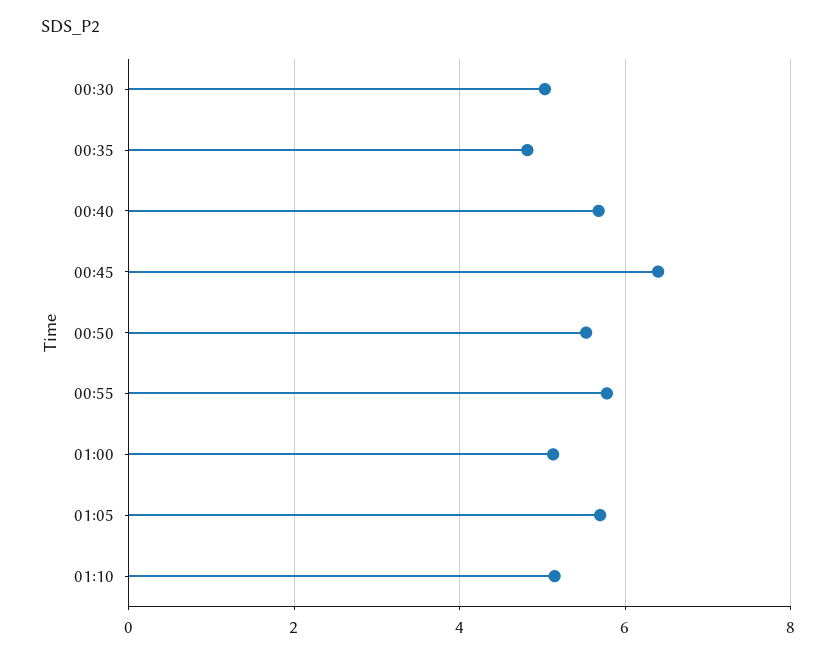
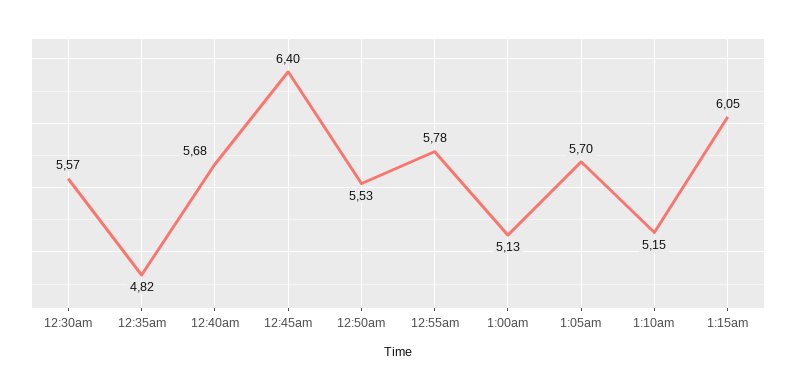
00:30: 5 -> 5.57
1:15am: none -> 6.05

